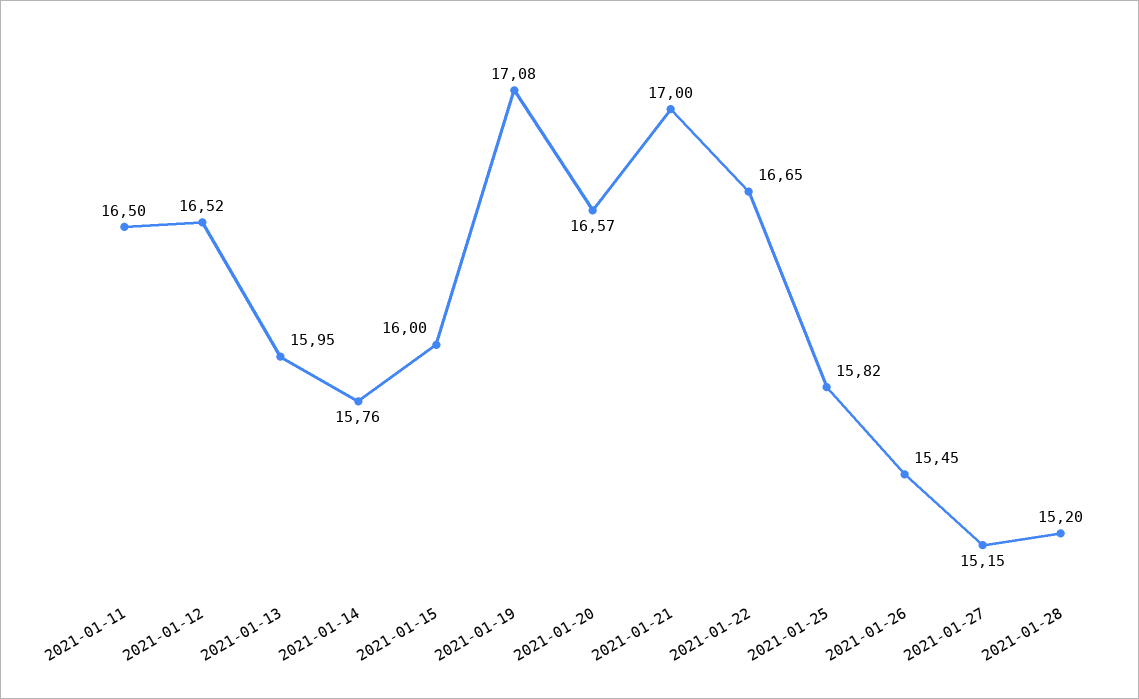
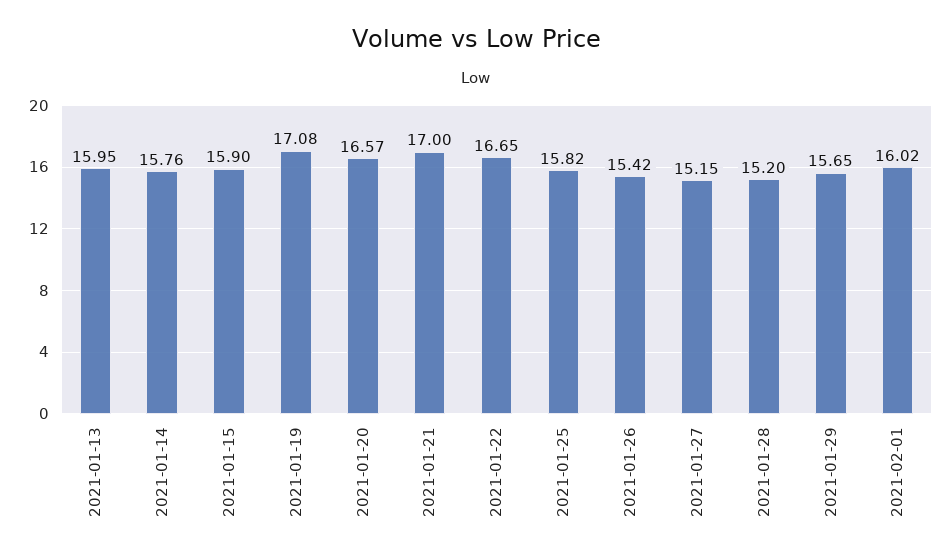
2021-01-11: 16.5 -> none
2021-01-12: 16.52 -> none
2021-01-15: 16 -> 15.9
2021-01-26: 15.45 -> 15.42
2021-01-29: none -> 15.65
2021-02-01: none -> 16.02

